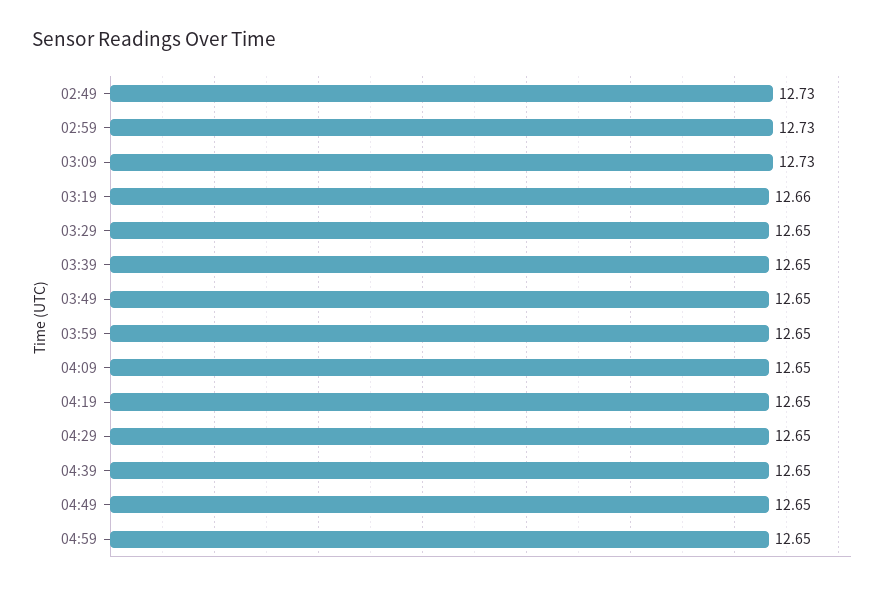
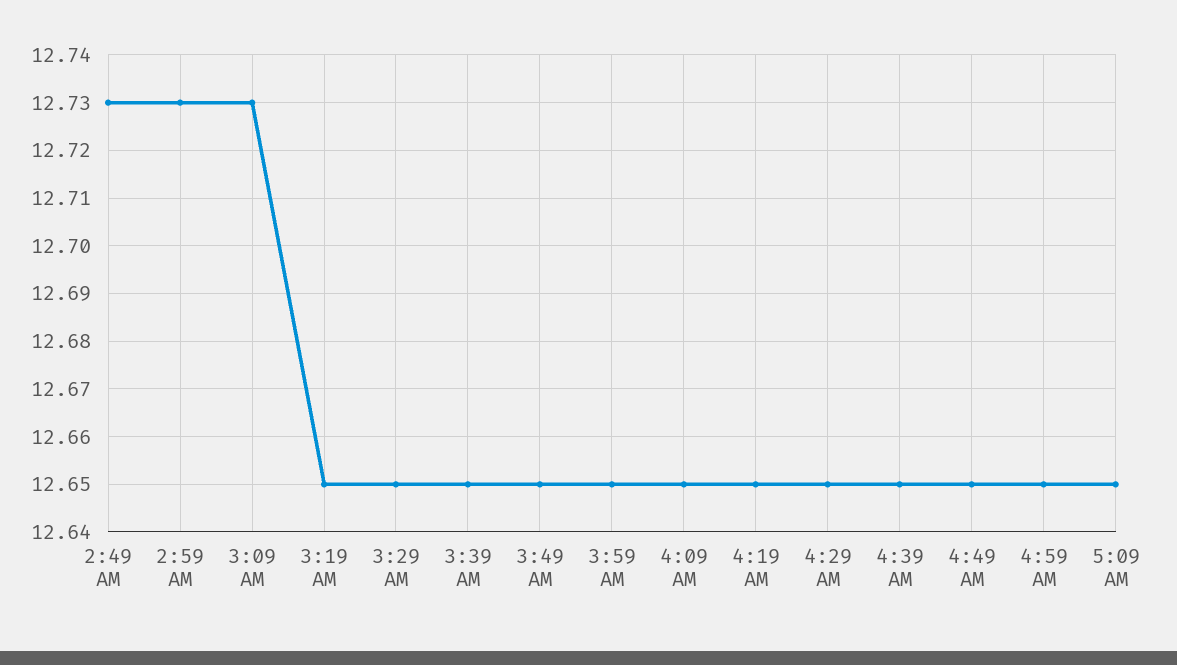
03:19: 12.66 -> 12.65
5:09 AM: none -> 12.65

